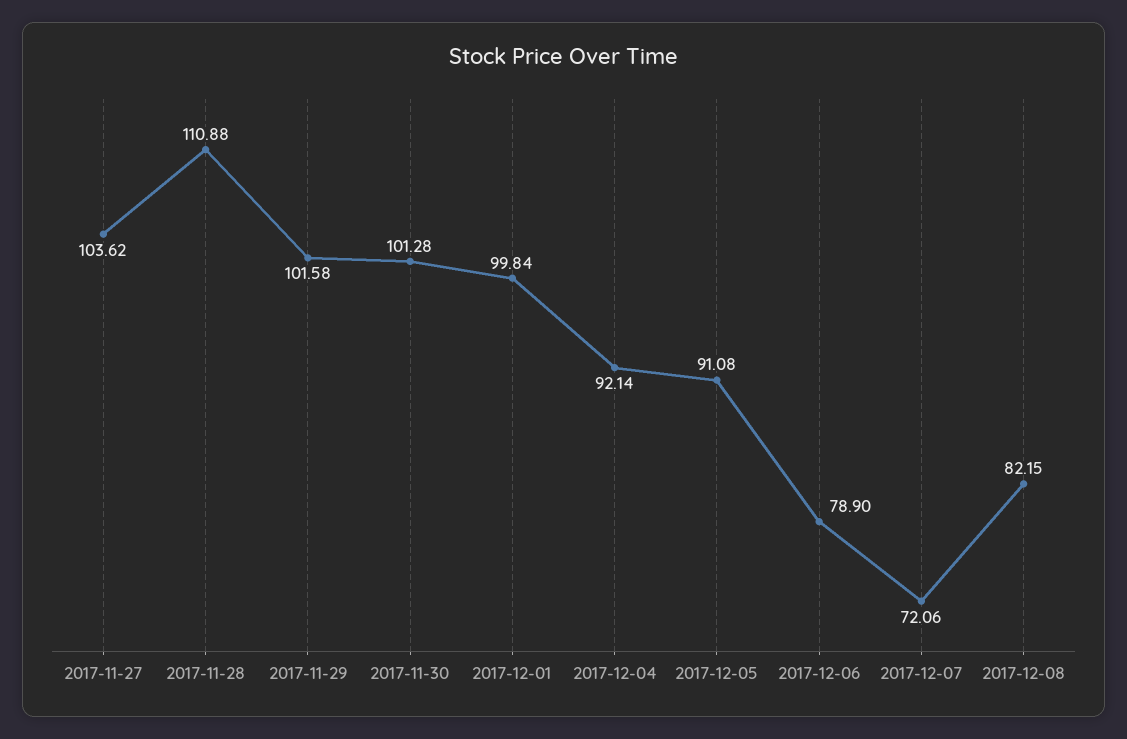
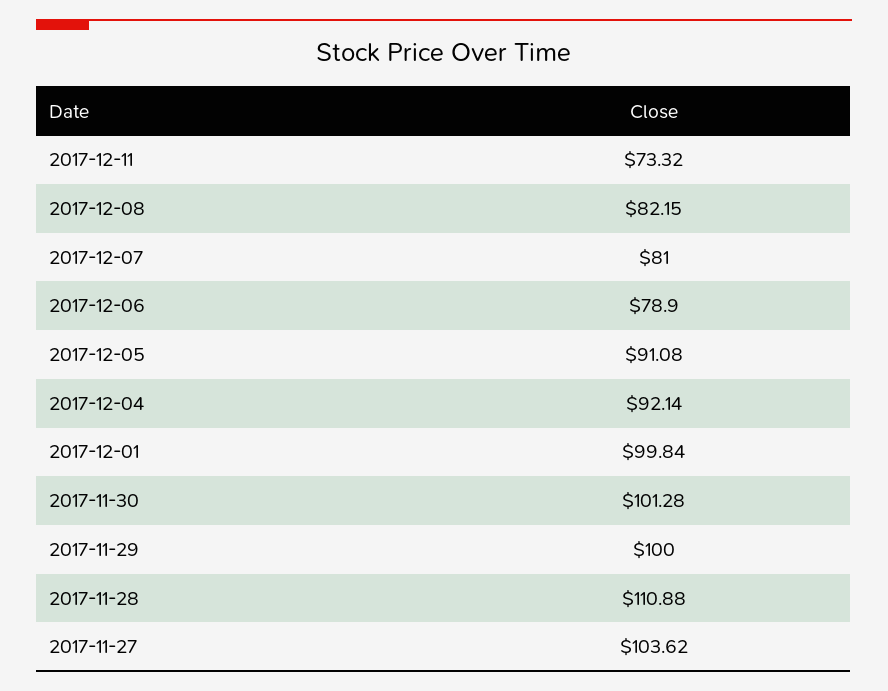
2017-11-29: 101.58 -> 100
2017-12-07: 72.06 -> 81
2017-12-11: none -> 73.32

